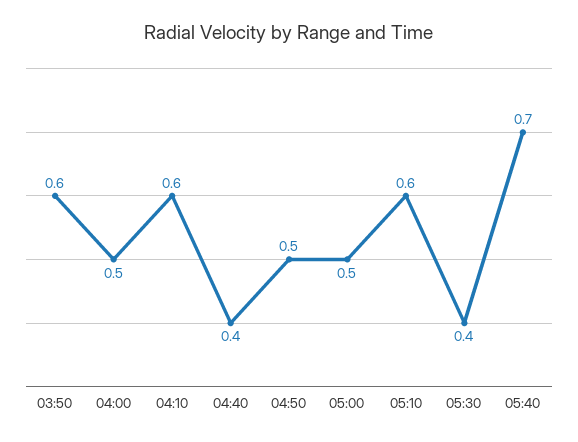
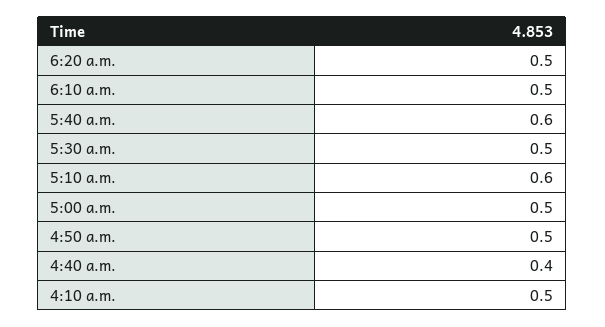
03:50: 0.6 -> none
04:00: 0.5 -> none
04:10: 0.6 -> 0.5
05:30: 0.4 -> 0.5
05:40: 0.7 -> 0.6
6:20 a.m.: none -> 0.5
6:10 a.m.: none -> 0.5

